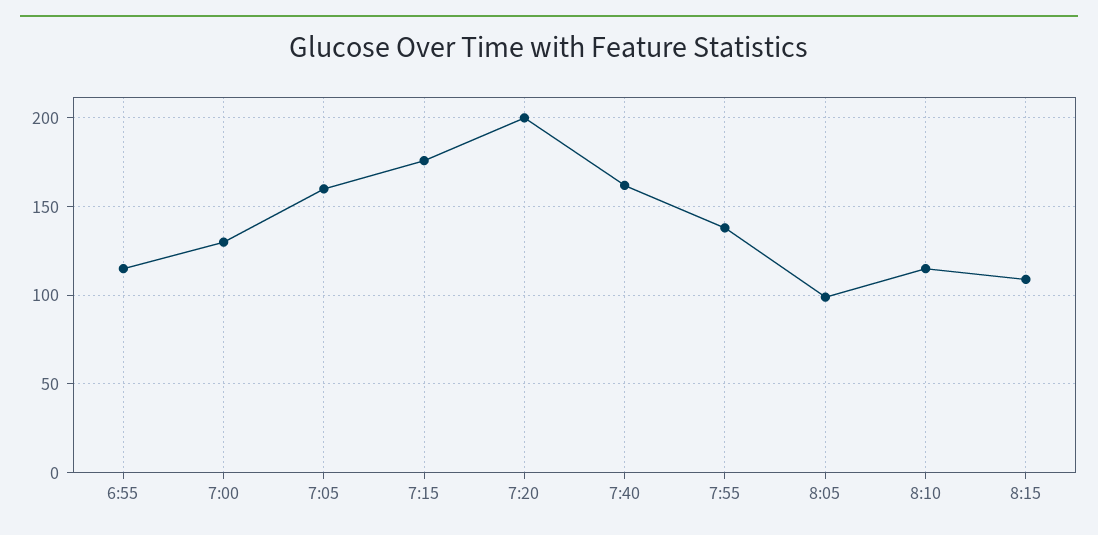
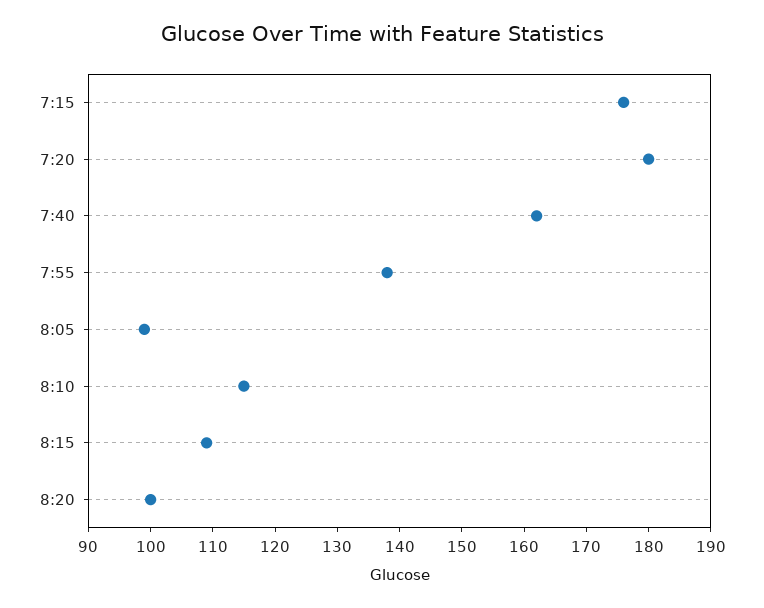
6:55: 115 -> none
7:00: 130 -> none
7:05: 160 -> none
7:20: 200 -> 180
8:20: none -> 100

